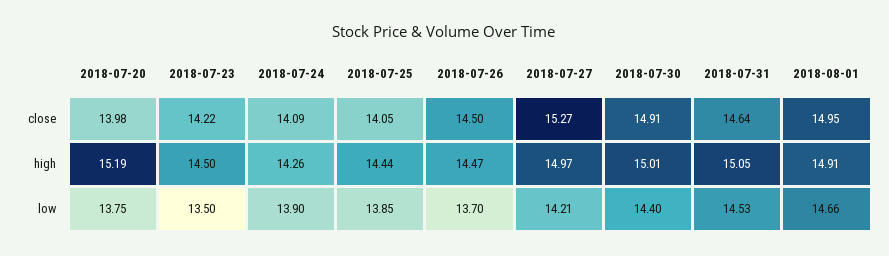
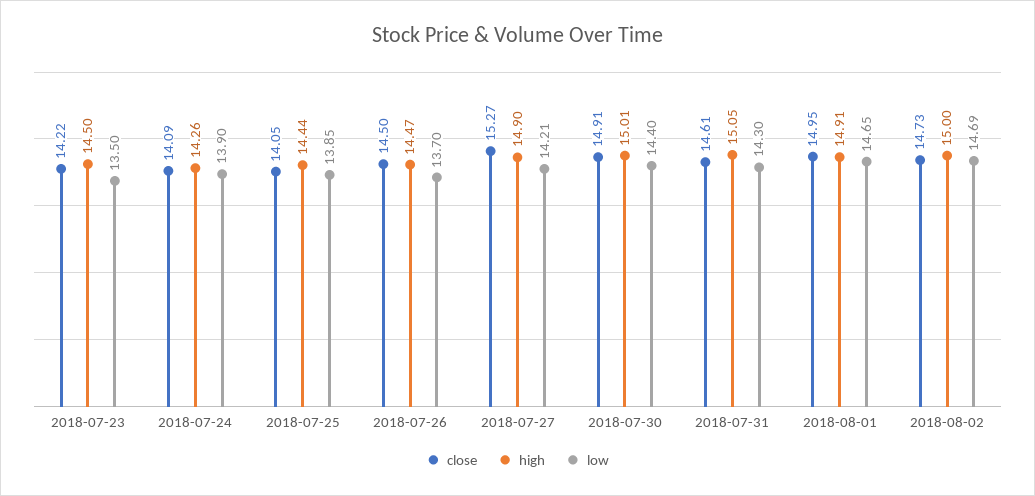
close, 2018-07-20: 13.98 -> none
close, 2018-07-31: 14.64 -> 14.61
high, 2018-07-20: 15.19 -> none
high, 2018-07-27: 14.97 -> 14.9
low, 2018-07-20: 13.75 -> none
low, 2018-07-31: 14.53 -> 14.3
low, 2018-08-01: 14.66 -> 14.65
close, 2018-08-02: none -> 14.73
high, 2018-08-02: none -> 15
low, 2018-08-02: none -> 14.69

